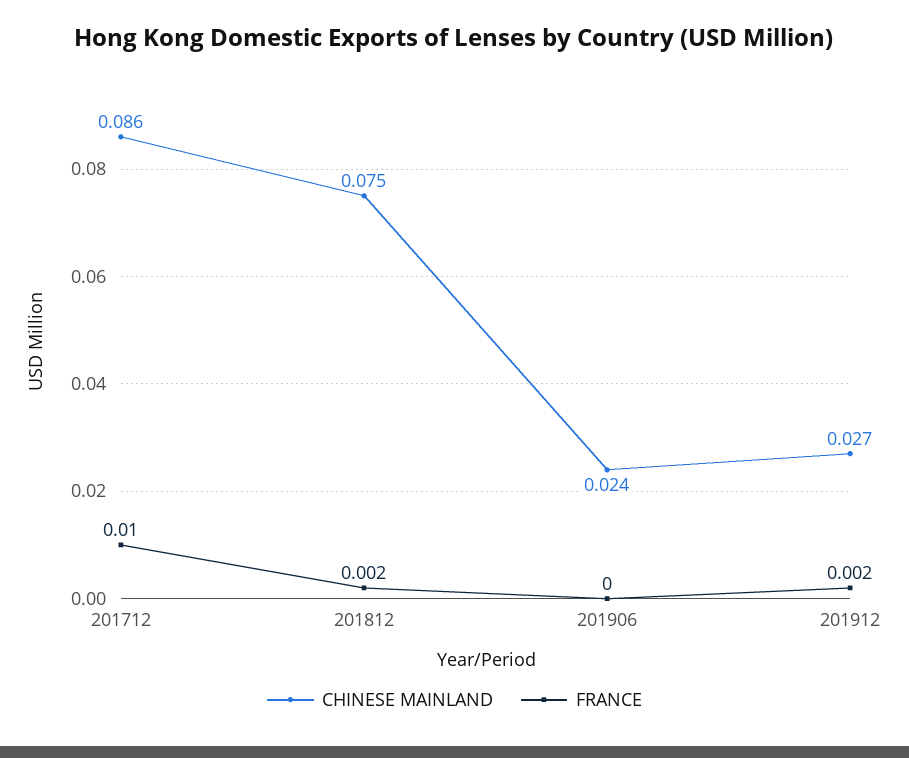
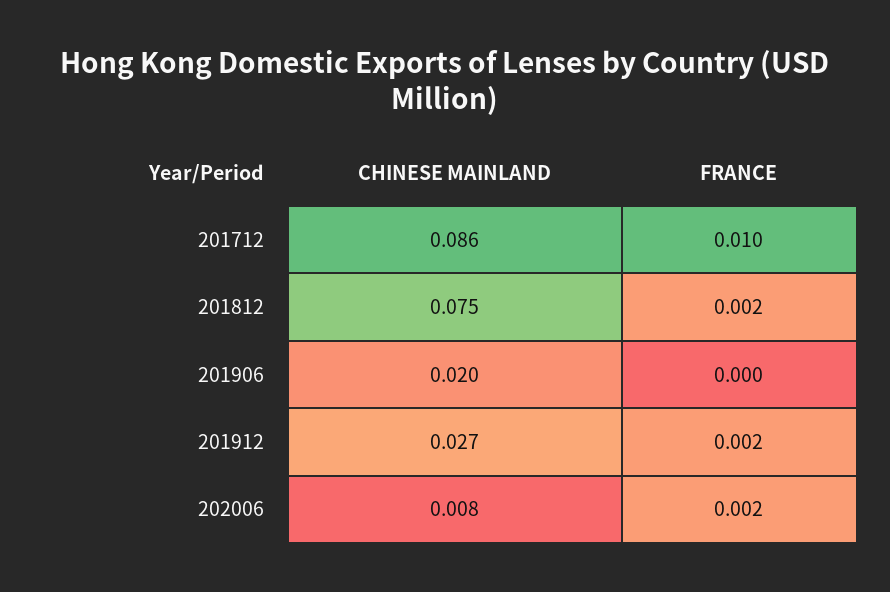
CHINESE MAINLAND, 201906: 0.024 -> 0.02
CHINESE MAINLAND, 202006: none -> 0.008
FRANCE, 202006: none -> 0.002

